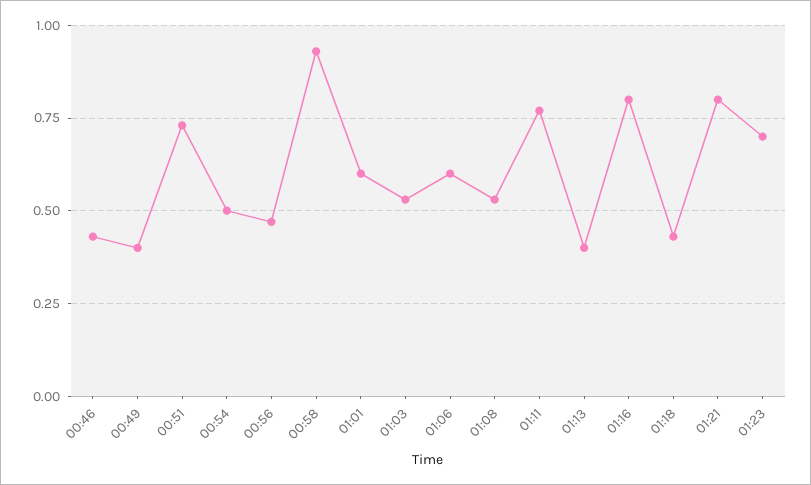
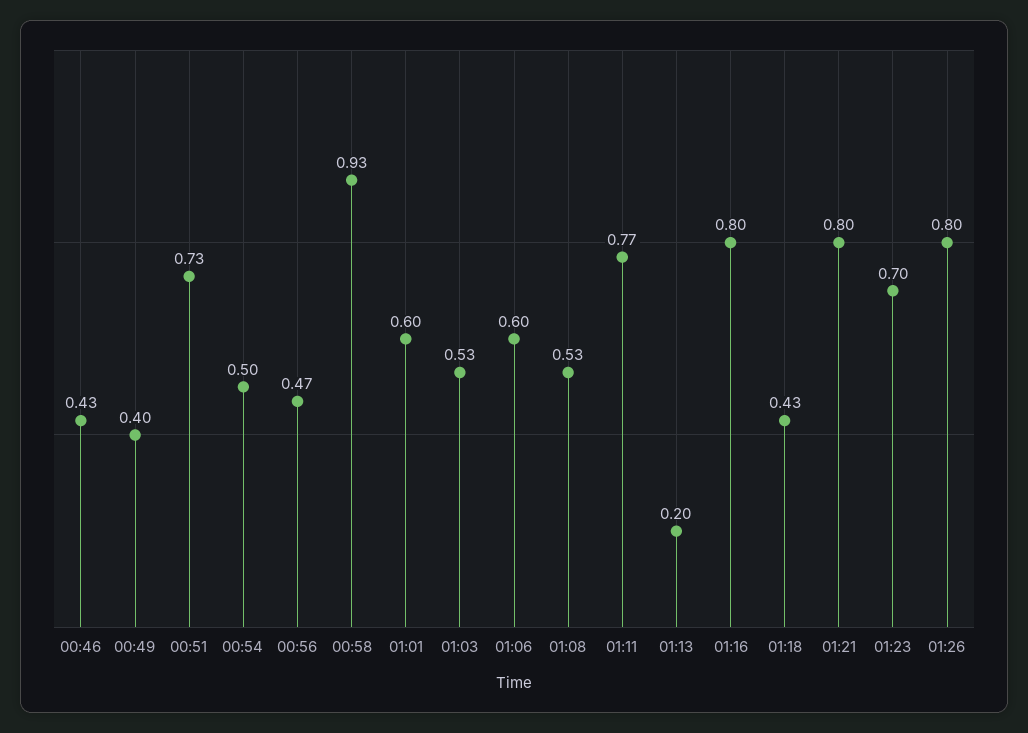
01:13: 0.4 -> 0.2
01:26: none -> 0.8

